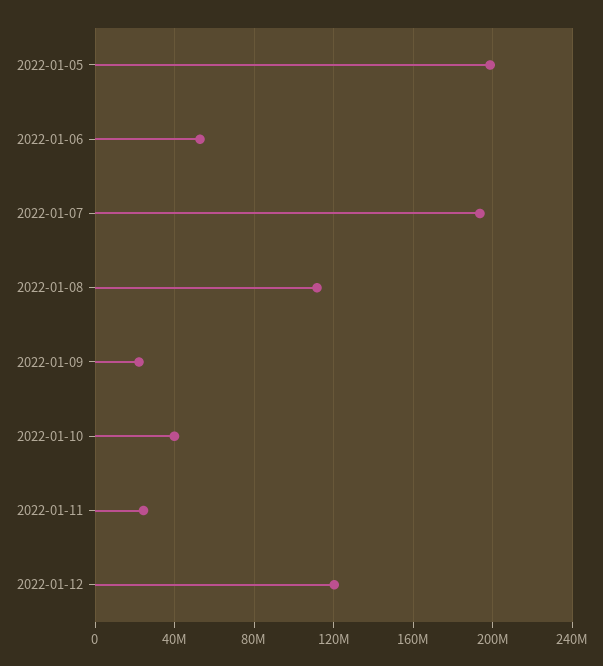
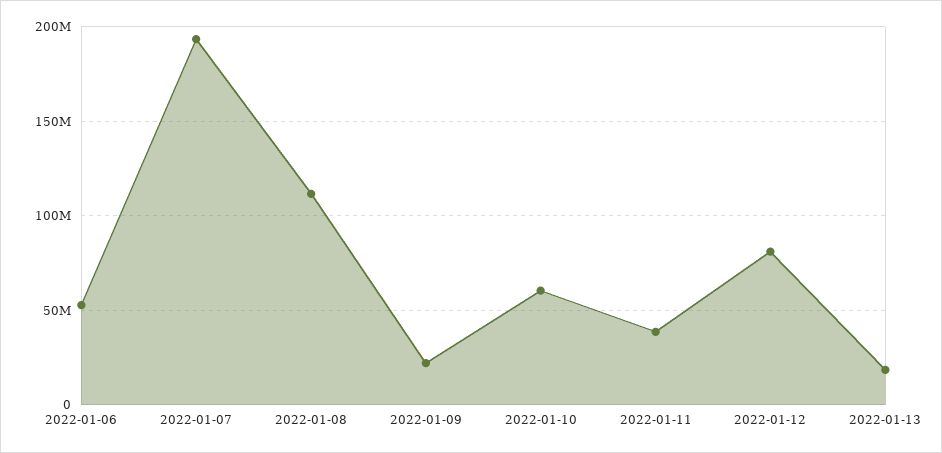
2022-01-05: 200000000 -> none
2022-01-10: 40000000 -> 60000000
2022-01-11: 25000000 -> 40000000
2022-01-12: 120000000 -> 80000000
2022-01-13: none -> 20000000

